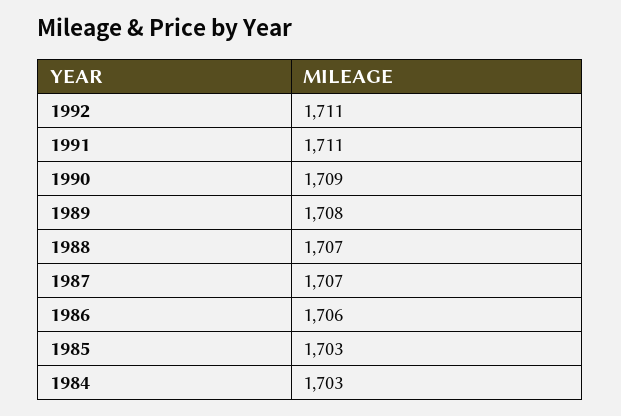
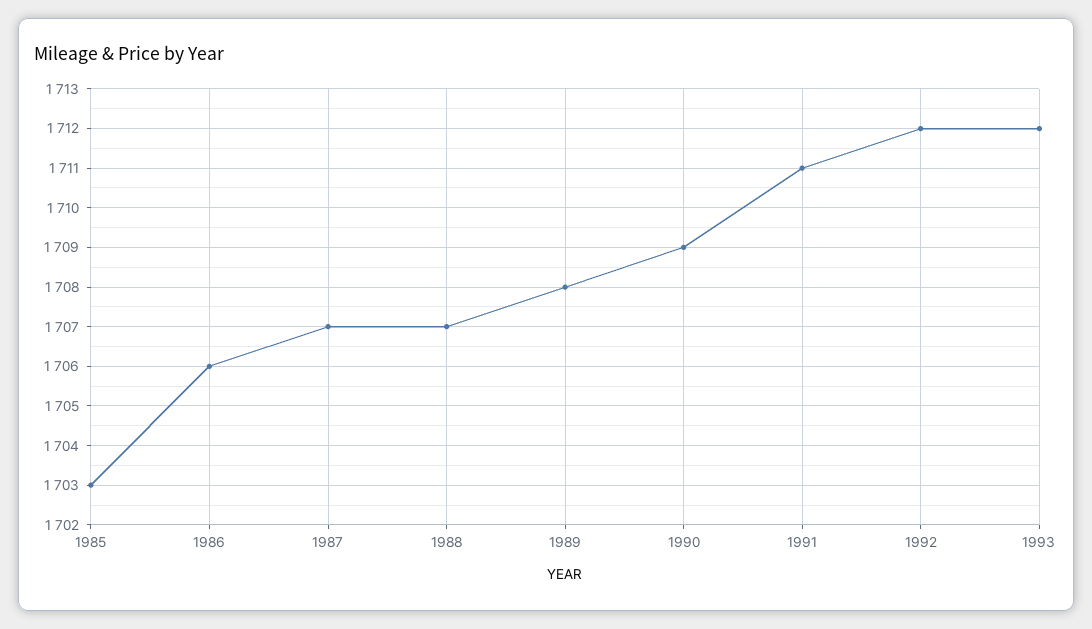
1992: 1711 -> 1712
1984: 1703 -> none
1993: none -> 1712

